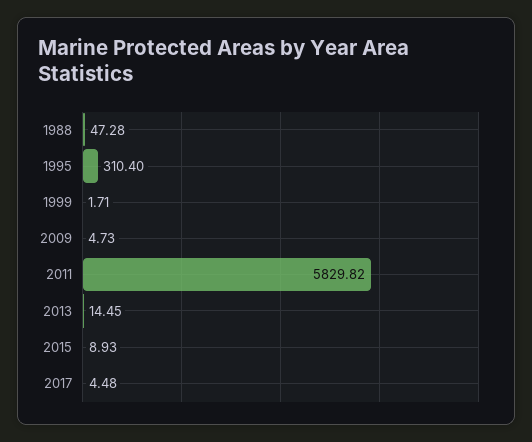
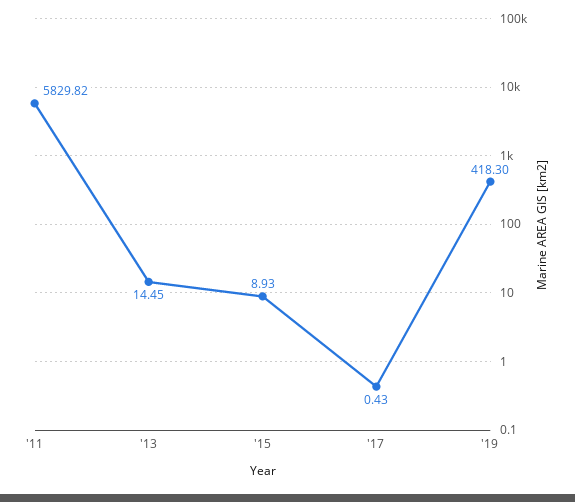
1988: 47.28 -> none
1995: 310.4 -> none
1999: 1.71 -> none
2009: 4.73 -> none
2017: 4.48 -> 0.43
'19: none -> 418.3

